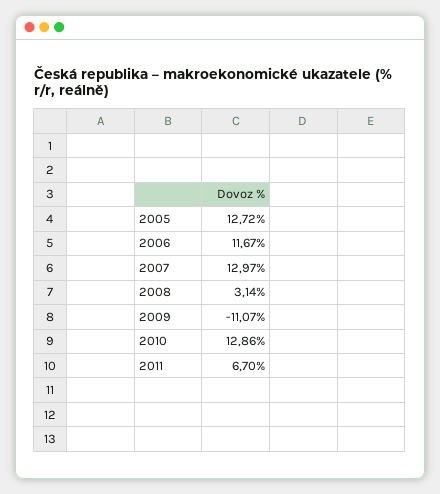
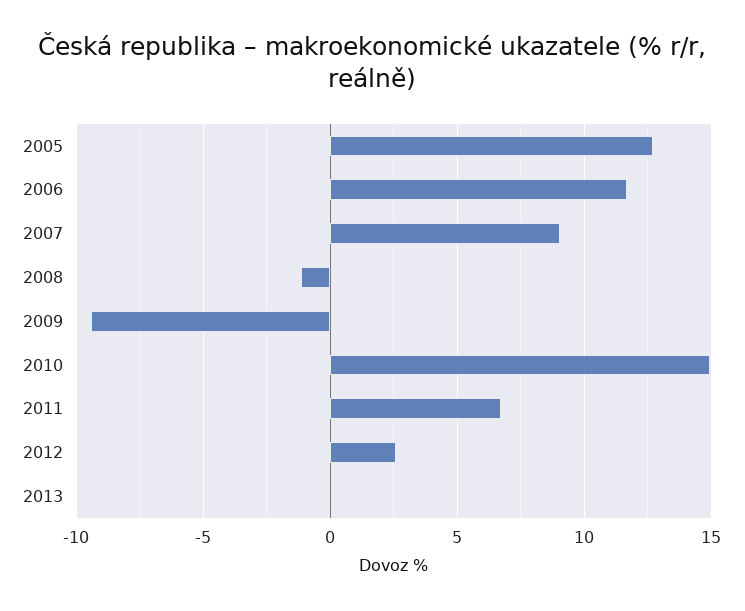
2007: 12.97 -> 9
2008: 3.14 -> -1
2009: -11.07 -> -9.5
2010: 12.86 -> 15
2012: none -> 2.5
2013: none -> 0

